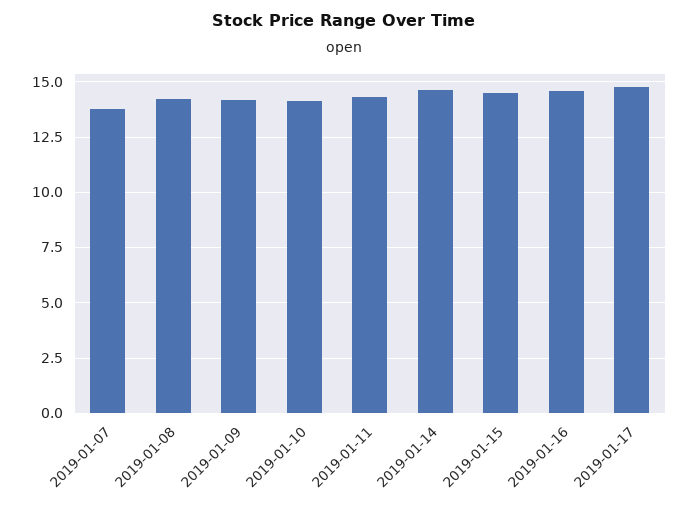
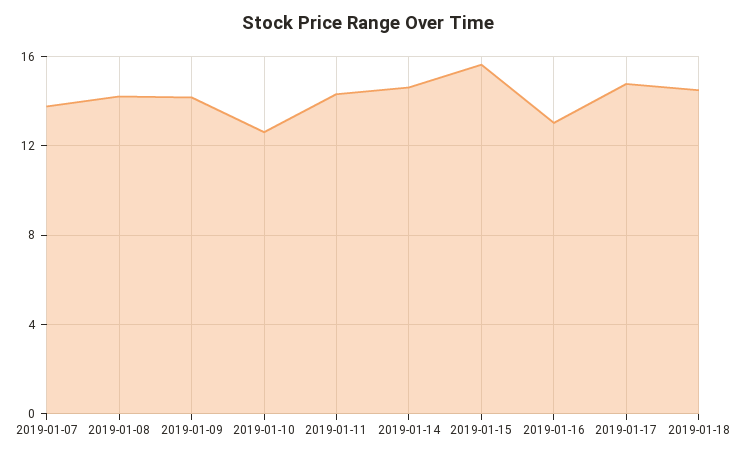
2019-01-10: 14 -> 12.5
2019-01-15: 14.5 -> 15.5
2019-01-16: 14.5 -> 13
2019-01-18: none -> 14.5

